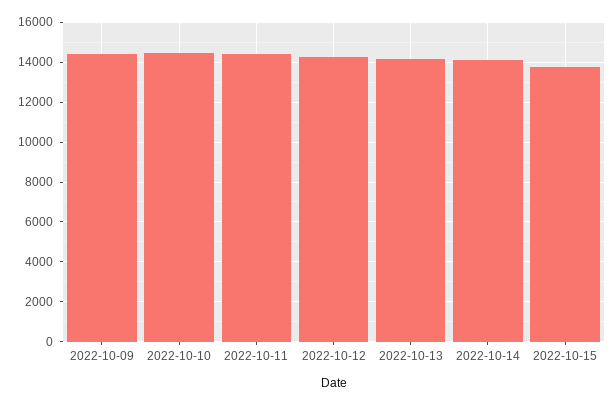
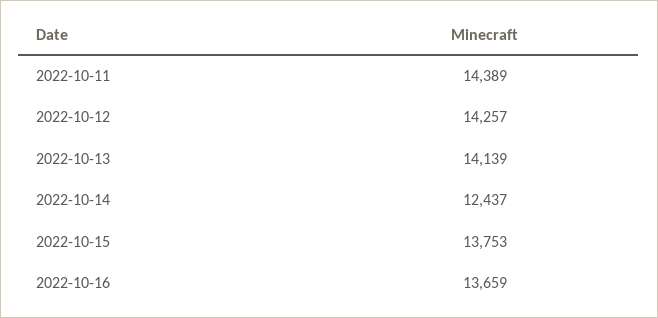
2022-10-09: 14500 -> none
2022-10-10: 14500 -> none
2022-10-14: 14000 -> 12437
2022-10-16: none -> 13659

